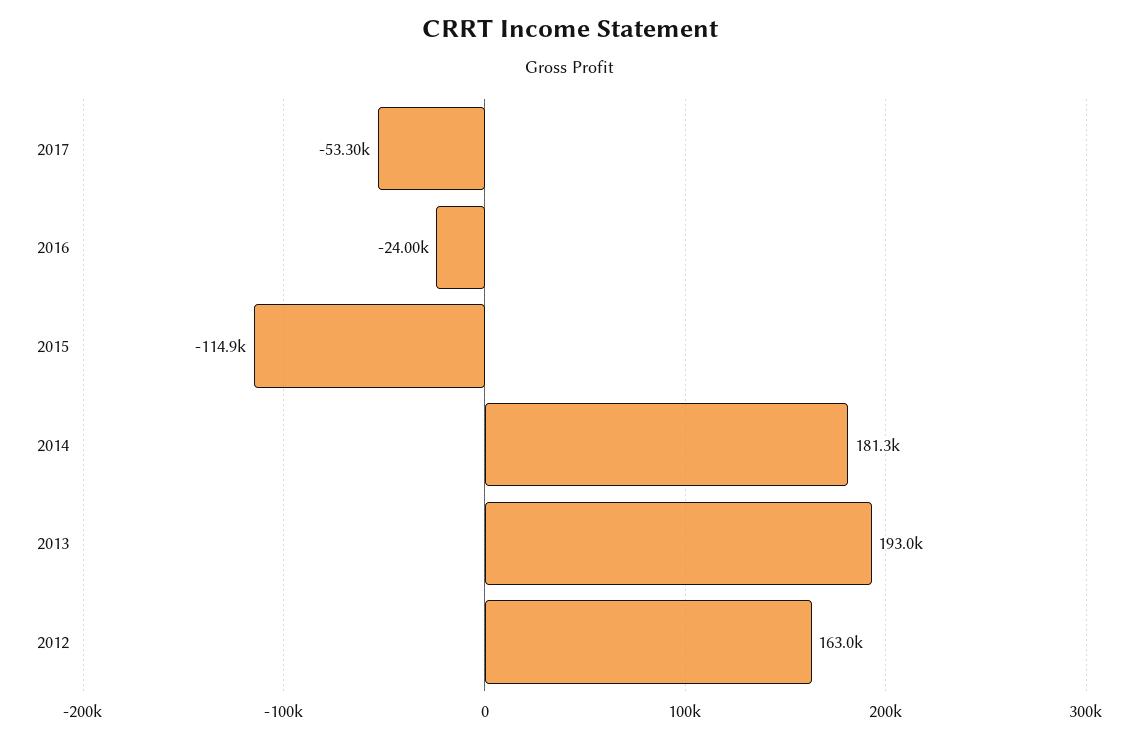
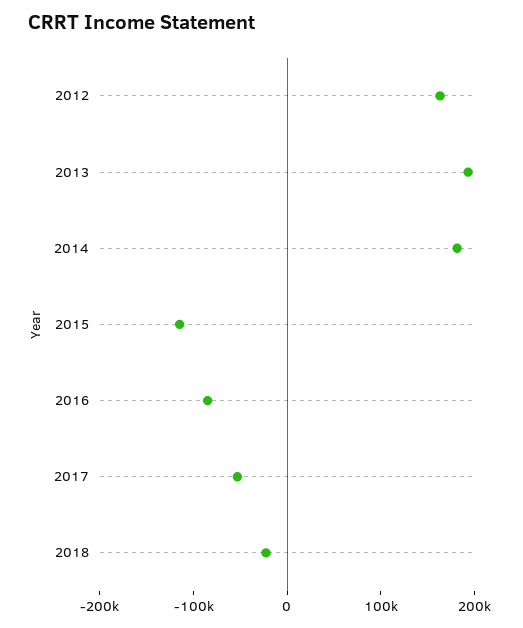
2016: -24000 -> -80000
2018: none -> -20000

